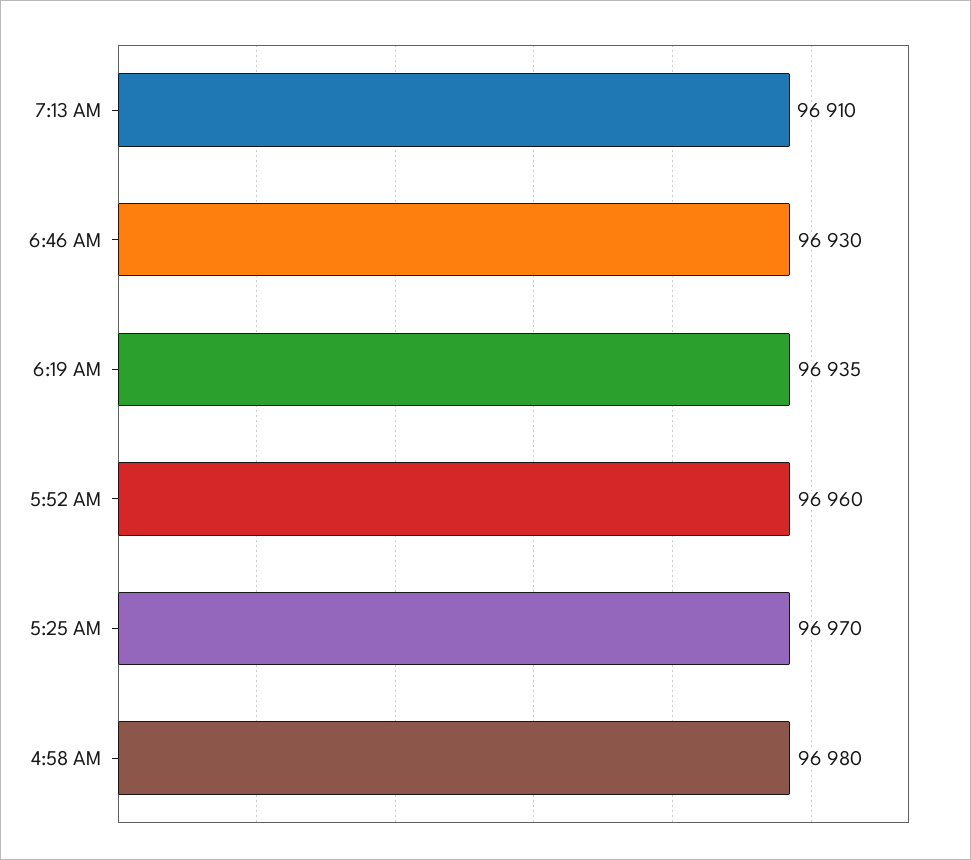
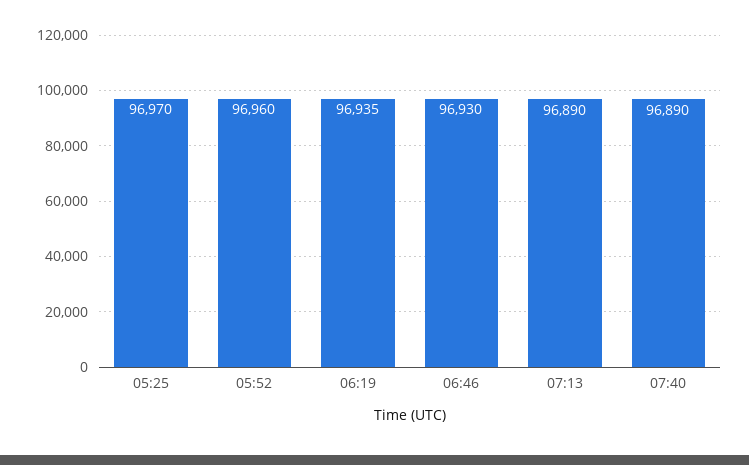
7:13 AM: 96910 -> 96890
4:58 AM: 96980 -> none
07:40: none -> 96890

